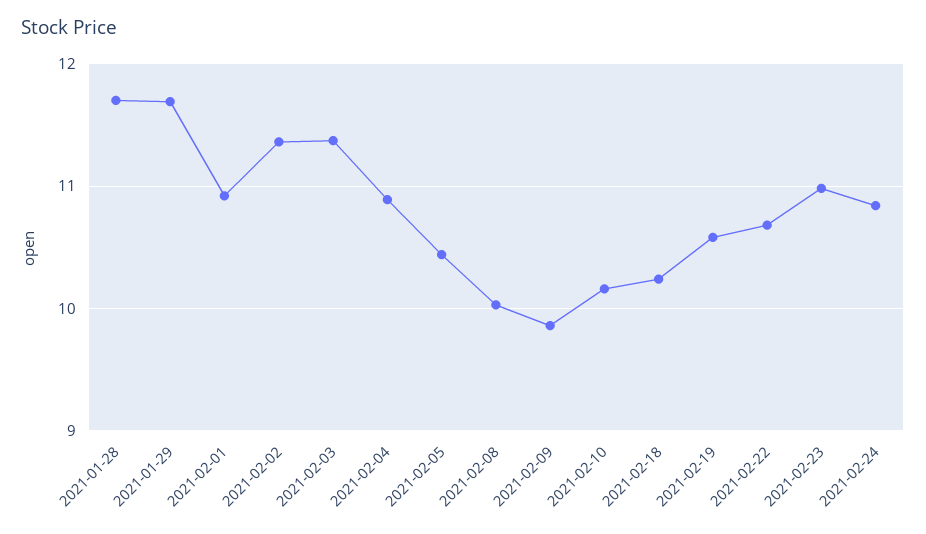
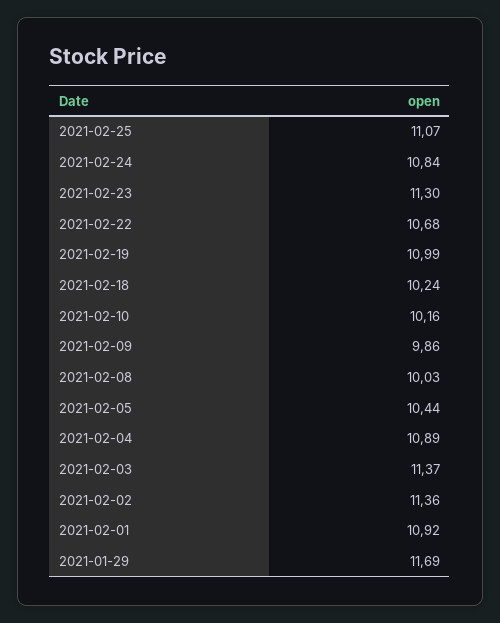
2021-01-28: 11.7 -> none
2021-02-19: 10.6 -> 10.99
2021-02-23: 11 -> 11.3
2021-02-25: none -> 11.07

